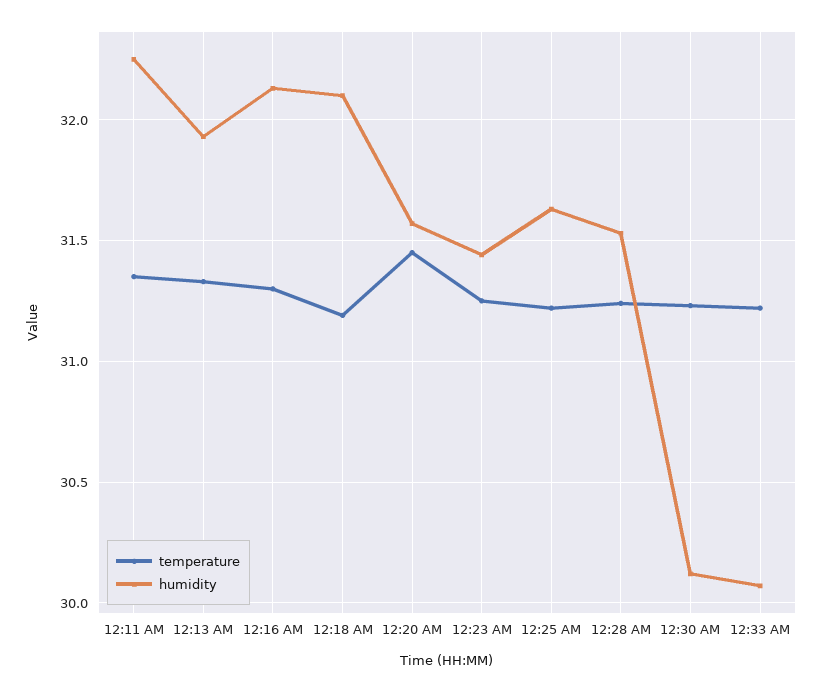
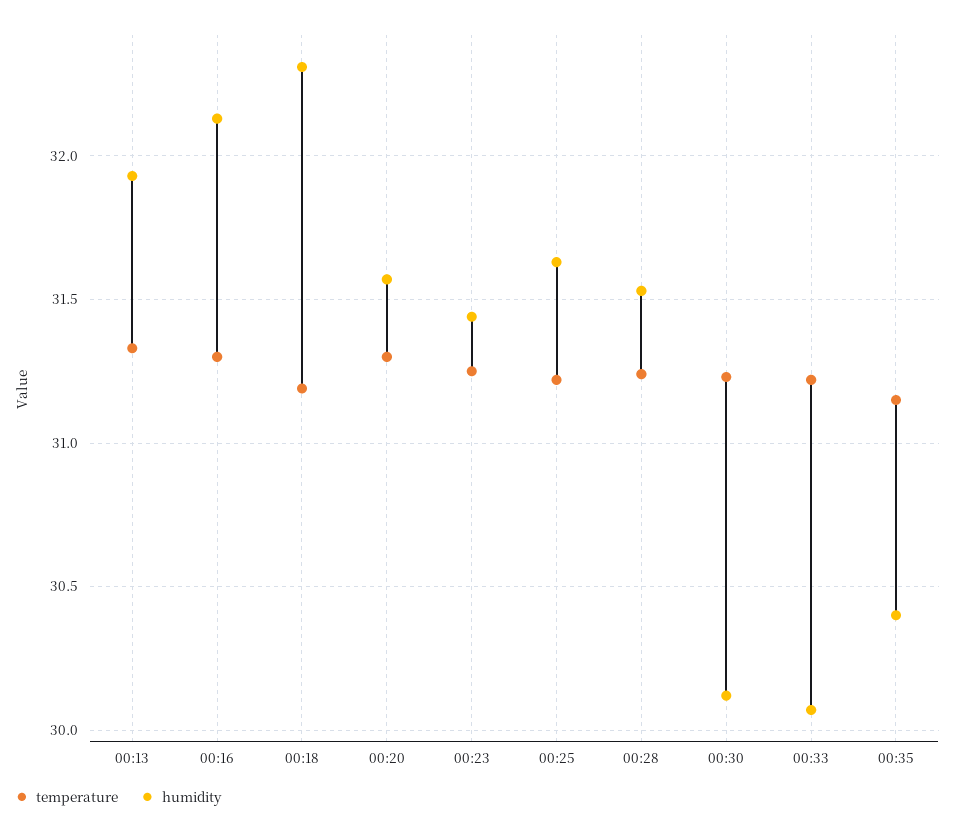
temperature, 12:11 AM: 31.35 -> none
humidity, 12:11 AM: 32.25 -> none
humidity, 12:18 AM: 32.1 -> 32.3
temperature, 12:20 AM: 31.45 -> 31.3
temperature, 00:35: none -> 31.15
humidity, 00:35: none -> 30.4

